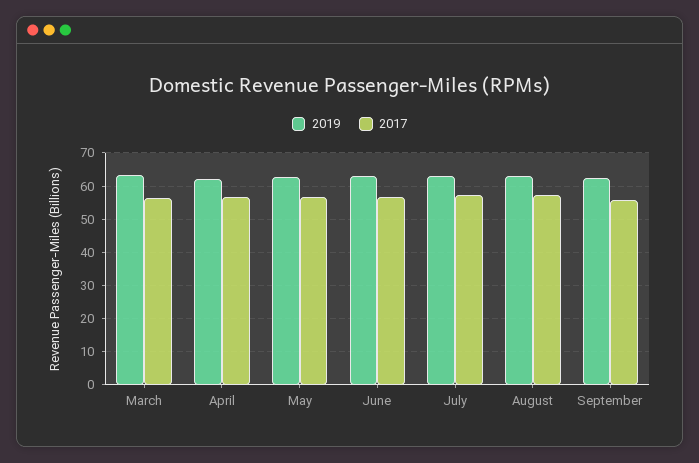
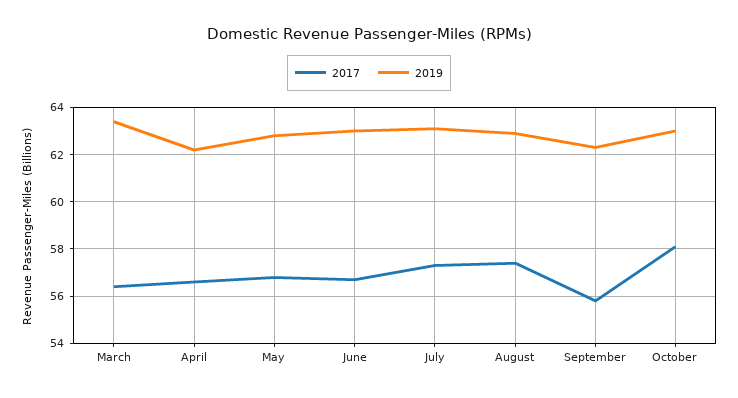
2017, October: none -> 58
2019, October: none -> 63

